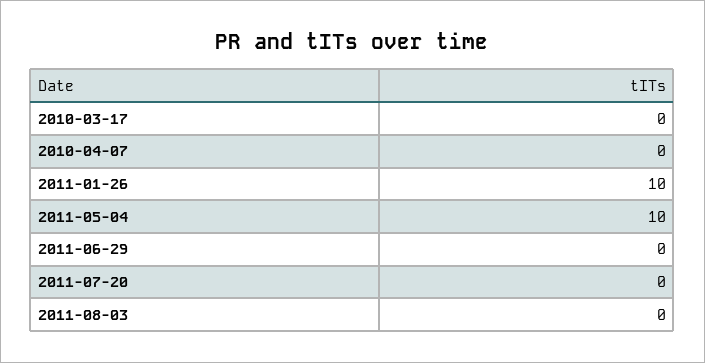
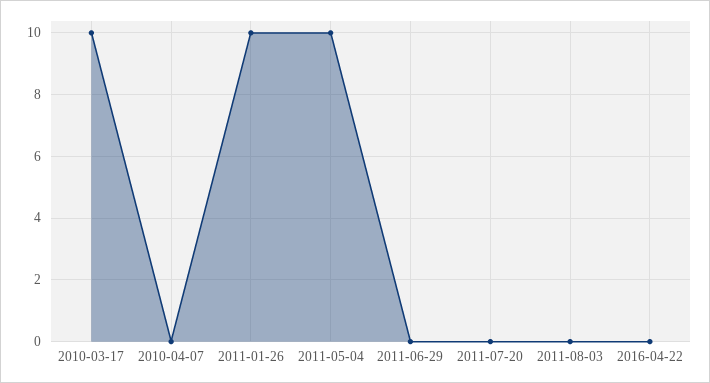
2010-03-17: 0 -> 10
2016-04-22: none -> 0

